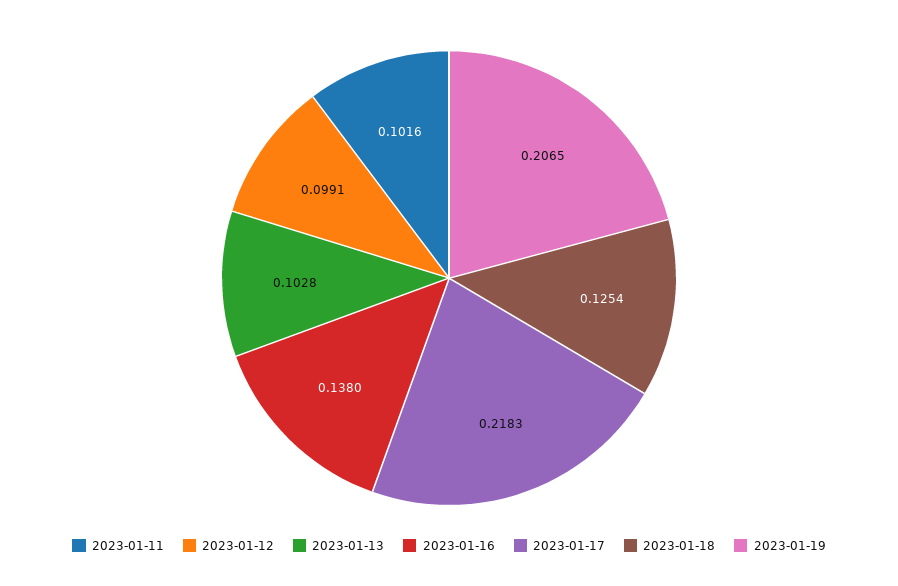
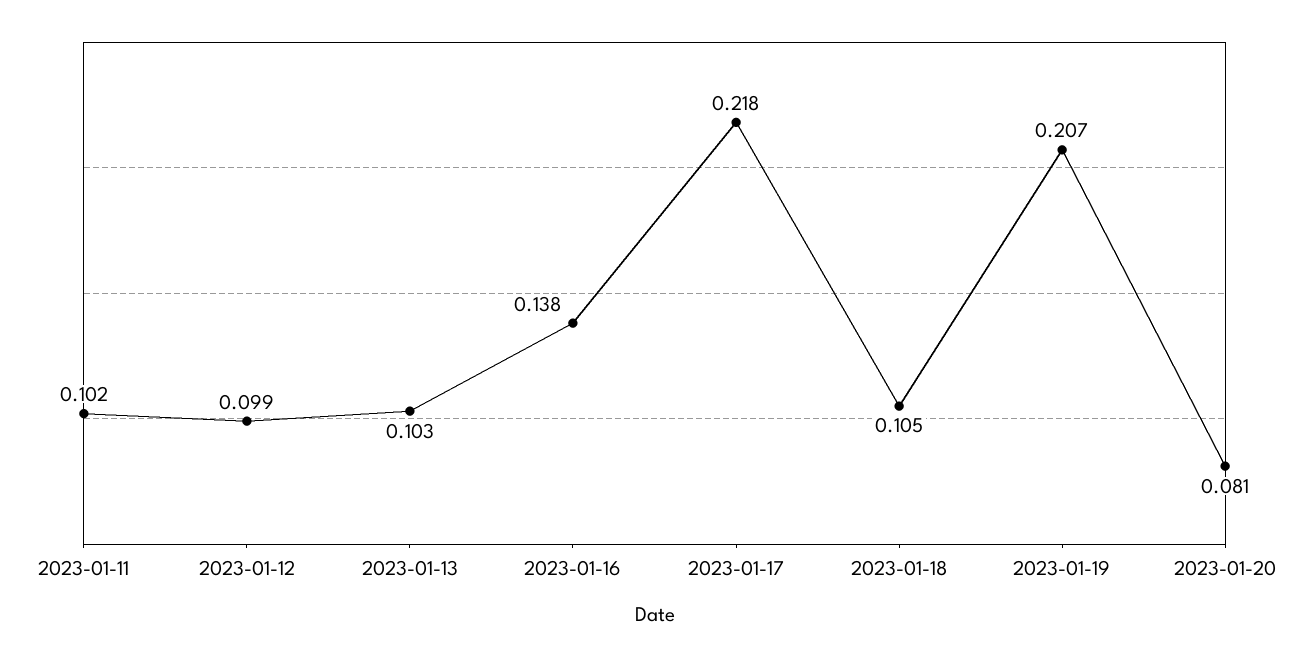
2023-01-18: 0.1254 -> 0.105
2023-01-20: none -> 0.081

